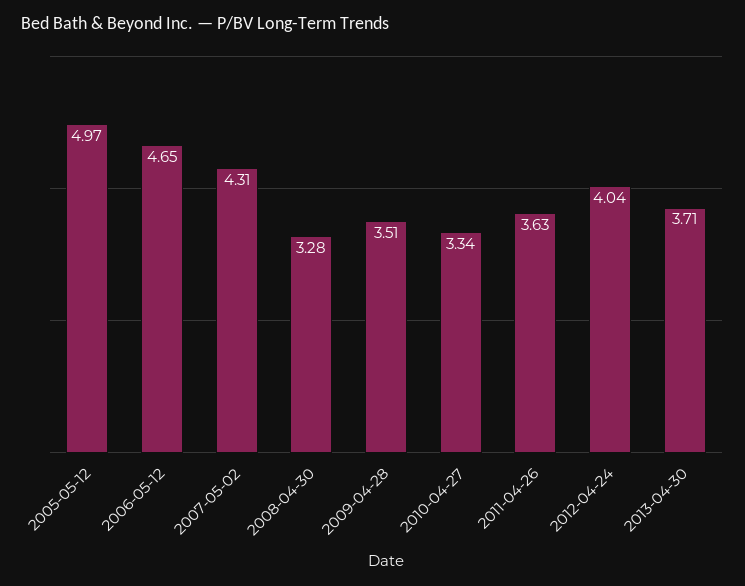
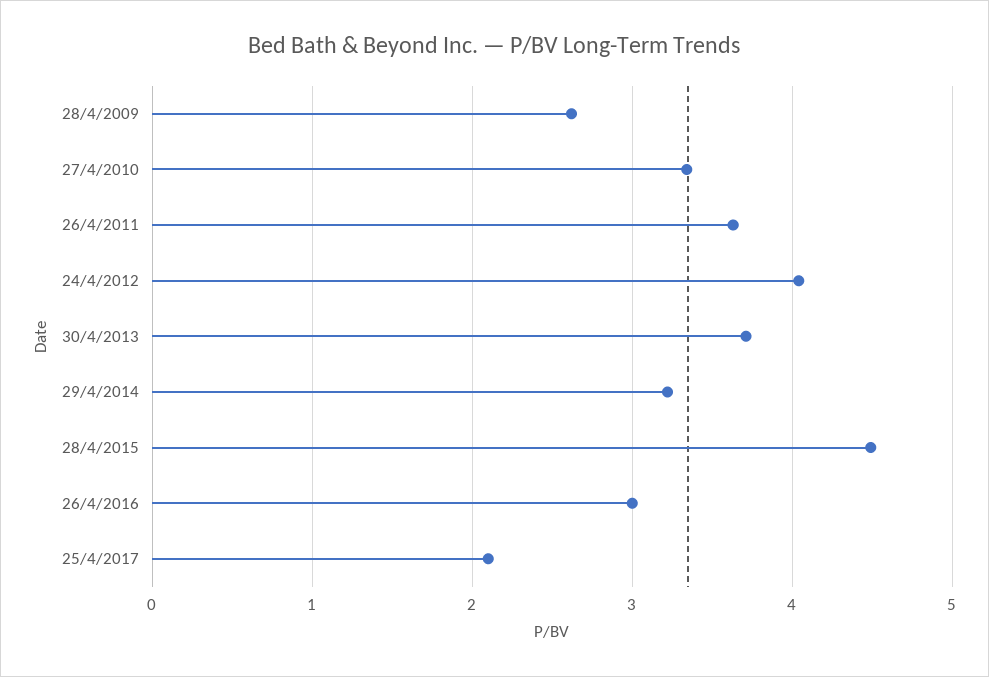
2005-05-12: 4.97 -> none
2006-05-12: 4.65 -> none
2007-05-02: 4.31 -> none
2008-04-30: 3.28 -> none
2009-04-28: 3.51 -> 2.6
29/4/2014: none -> 3.2
28/4/2015: none -> 4.5
26/4/2016: none -> 3
25/4/2017: none -> 2.1

